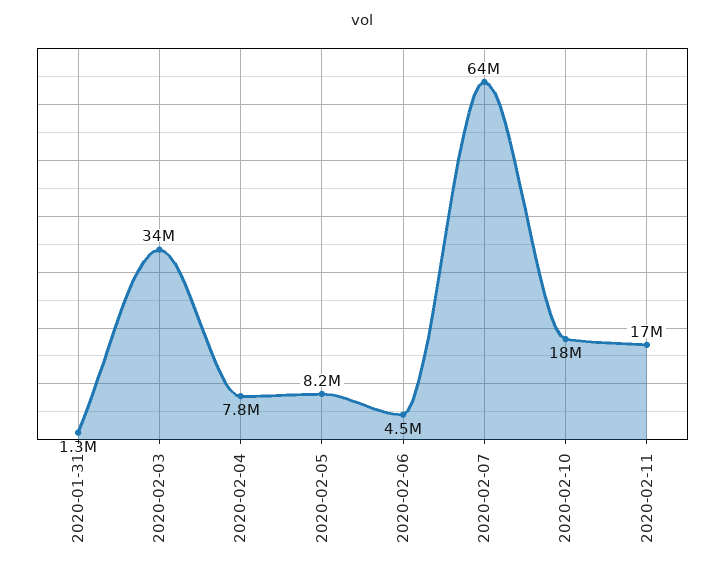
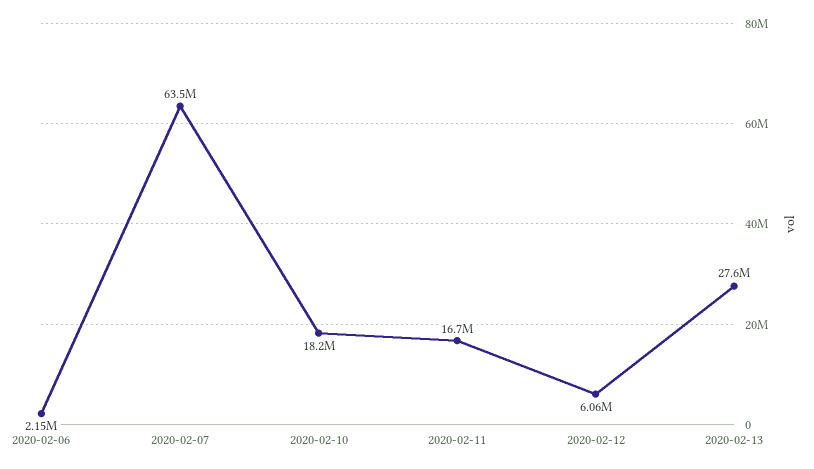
2020-01-31: 1300000 -> none
2020-02-03: 34000000 -> none
2020-02-04: 7800000 -> none
2020-02-05: 8200000 -> none
2020-02-06: 4500000 -> 2150000
2020-02-12: none -> 6060000
2020-02-13: none -> 27600000

